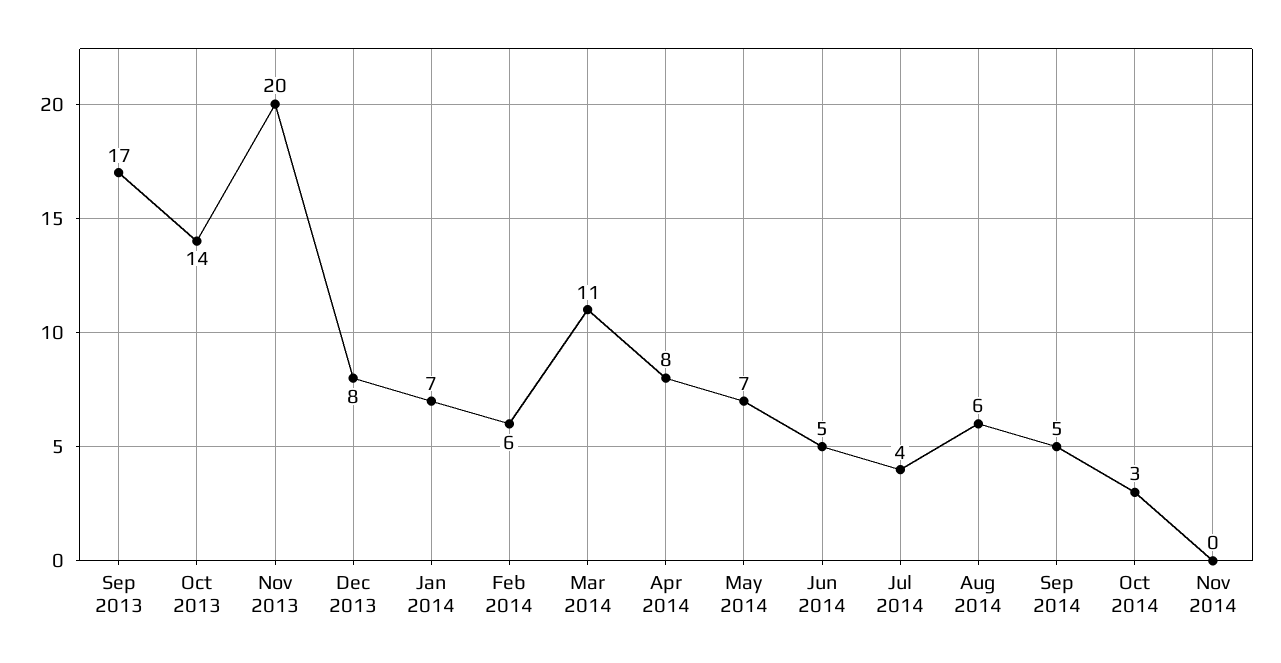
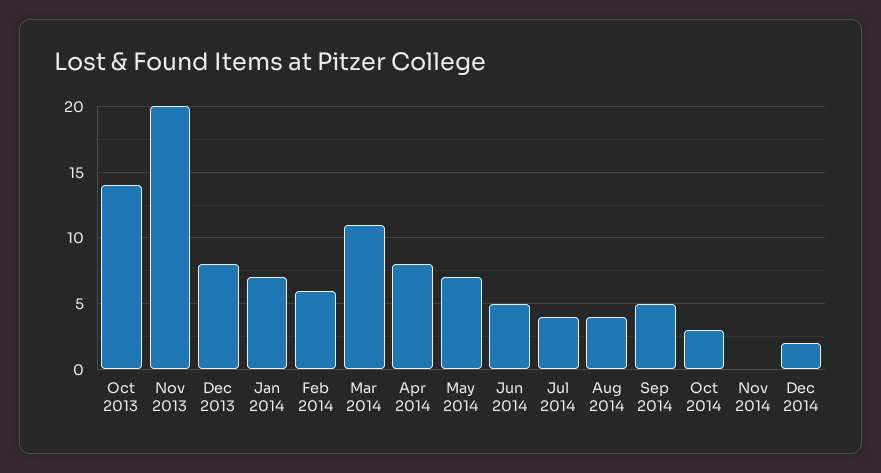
Sep 2013: 17 -> none
Aug 2014: 6 -> 4
Dec 2014: none -> 2

